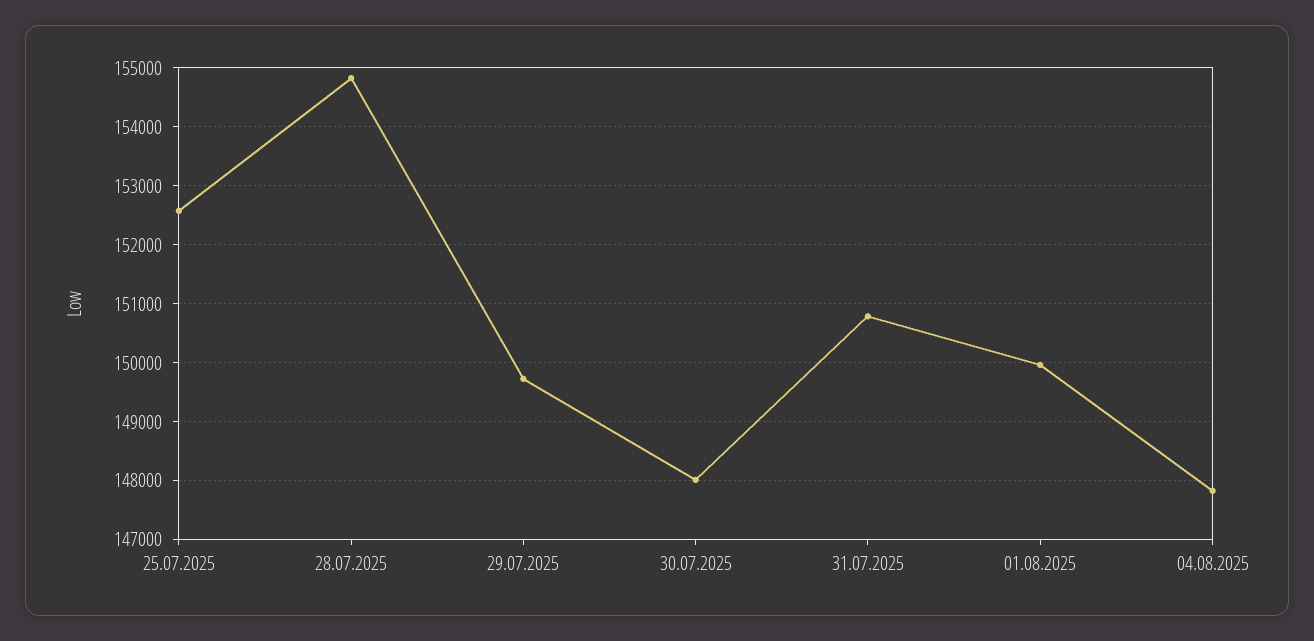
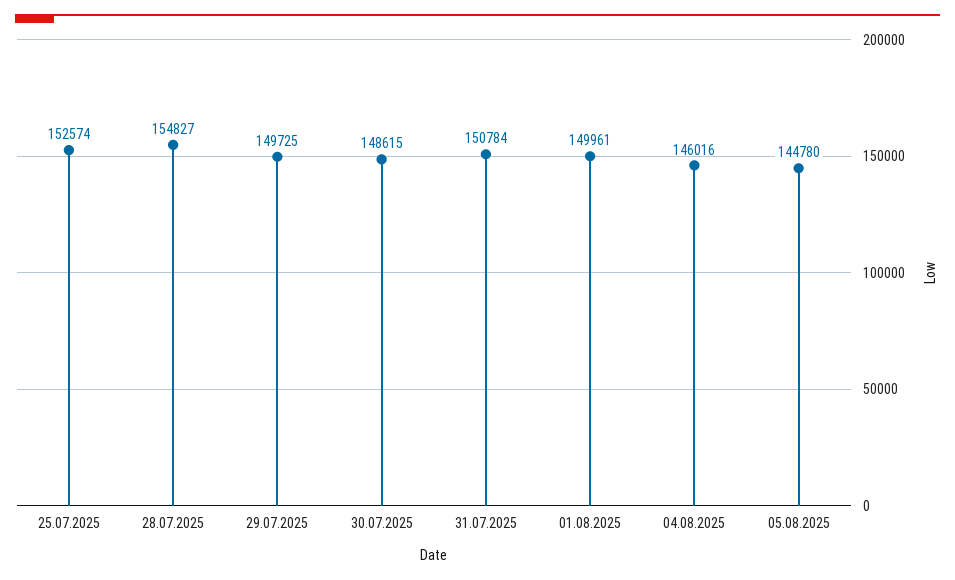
30.07.2025: 148000 -> 148615
04.08.2025: 147800 -> 146016
05.08.2025: none -> 144780

